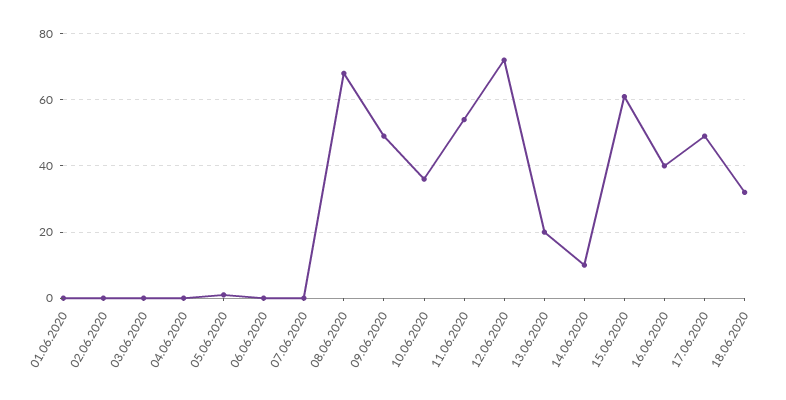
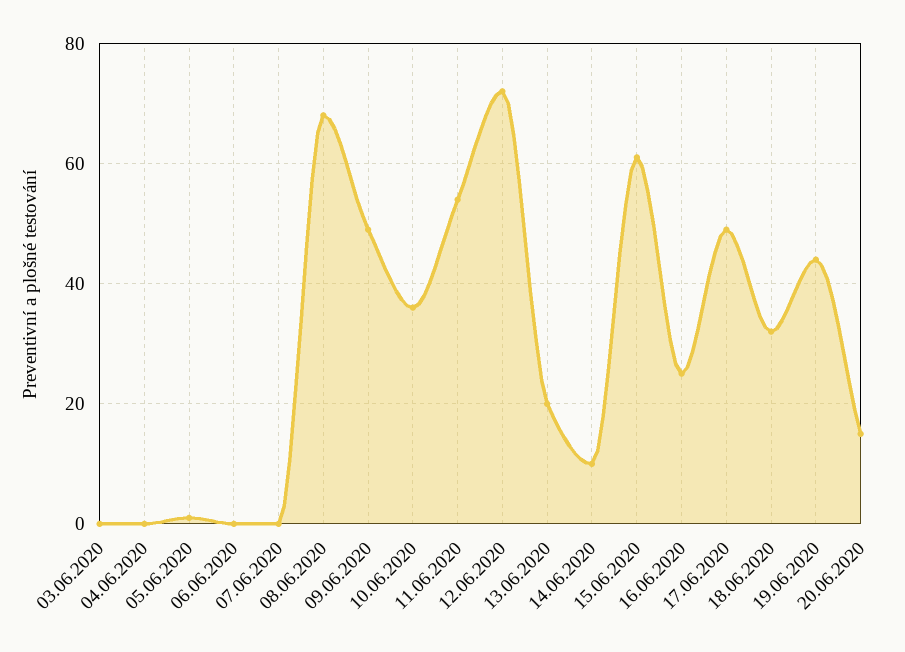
01.06.2020: 0 -> none
02.06.2020: 0 -> none
16.06.2020: 40 -> 25
19.06.2020: none -> 45
20.06.2020: none -> 15

